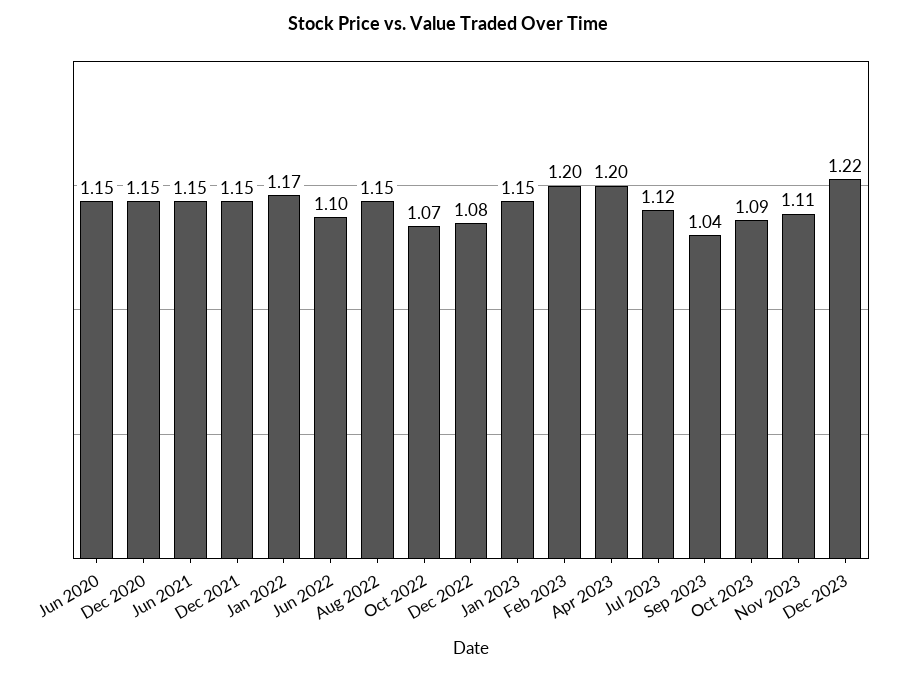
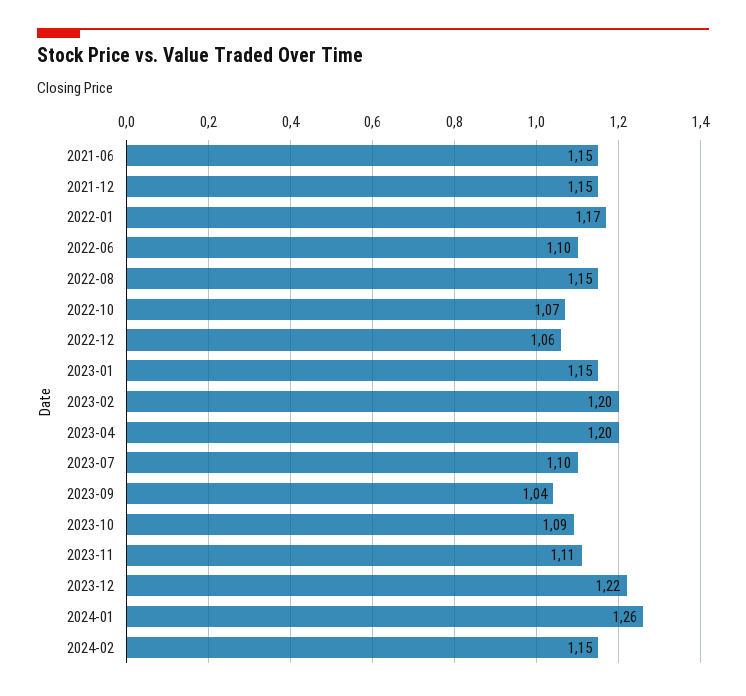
Jun 2020: 1.15 -> none
Dec 2020: 1.15 -> none
Dec 2022: 1.08 -> 1.06
Jul 2023: 1.12 -> 1.1
2024-01: none -> 1.26
2024-02: none -> 1.15

